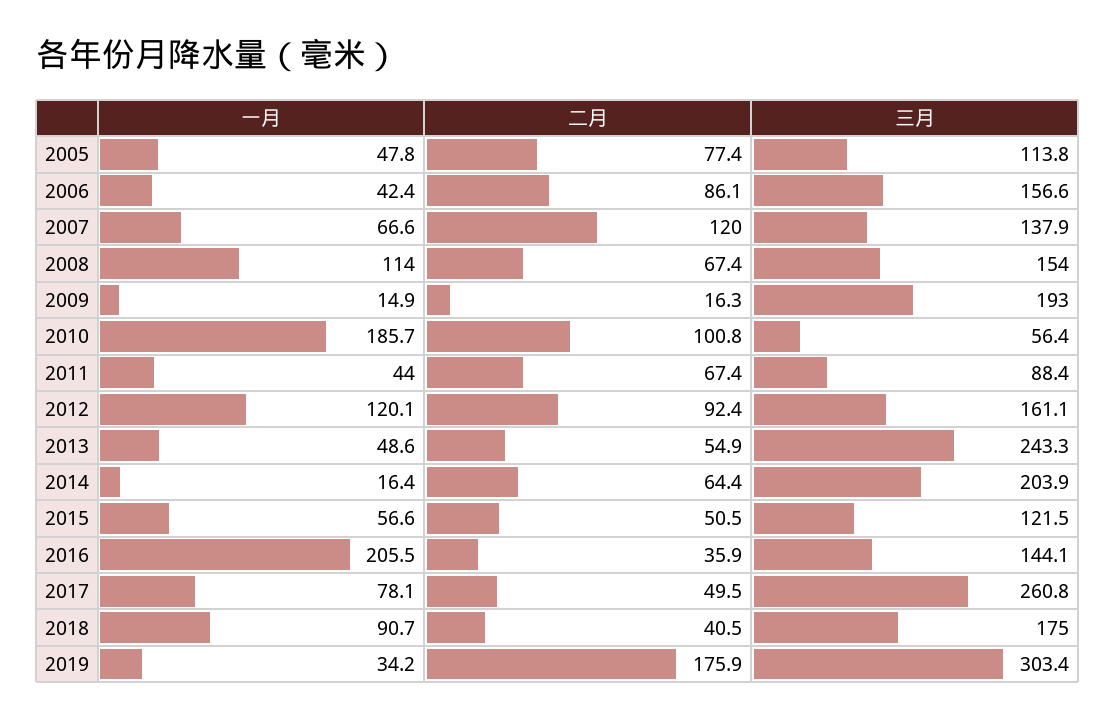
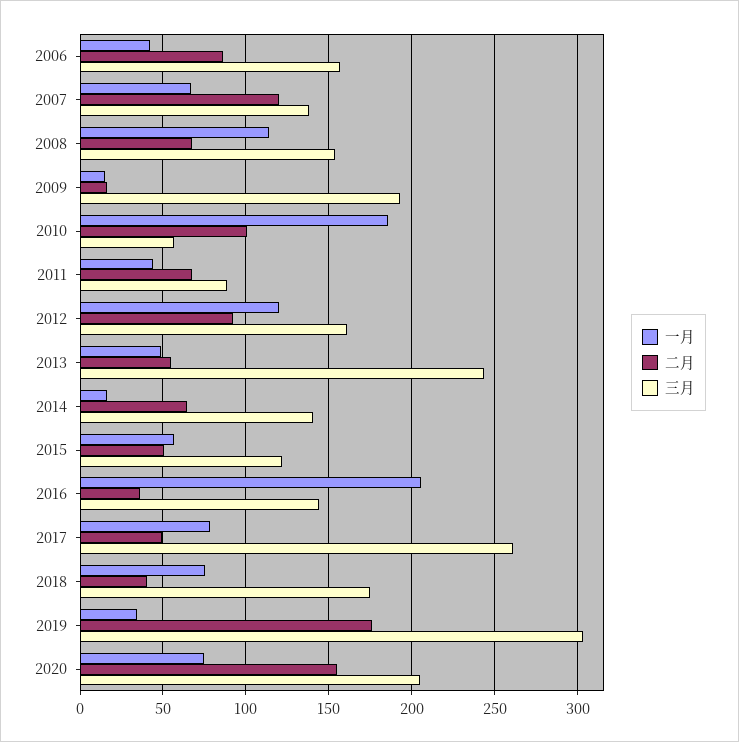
一月, 2005: 47.8 -> none
二月, 2005: 77.4 -> none
三月, 2005: 113.8 -> none
三月, 2014: 203.9 -> 140
一月, 2018: 90.7 -> 75
一月, 2020: none -> 75
二月, 2020: none -> 155
三月, 2020: none -> 205

